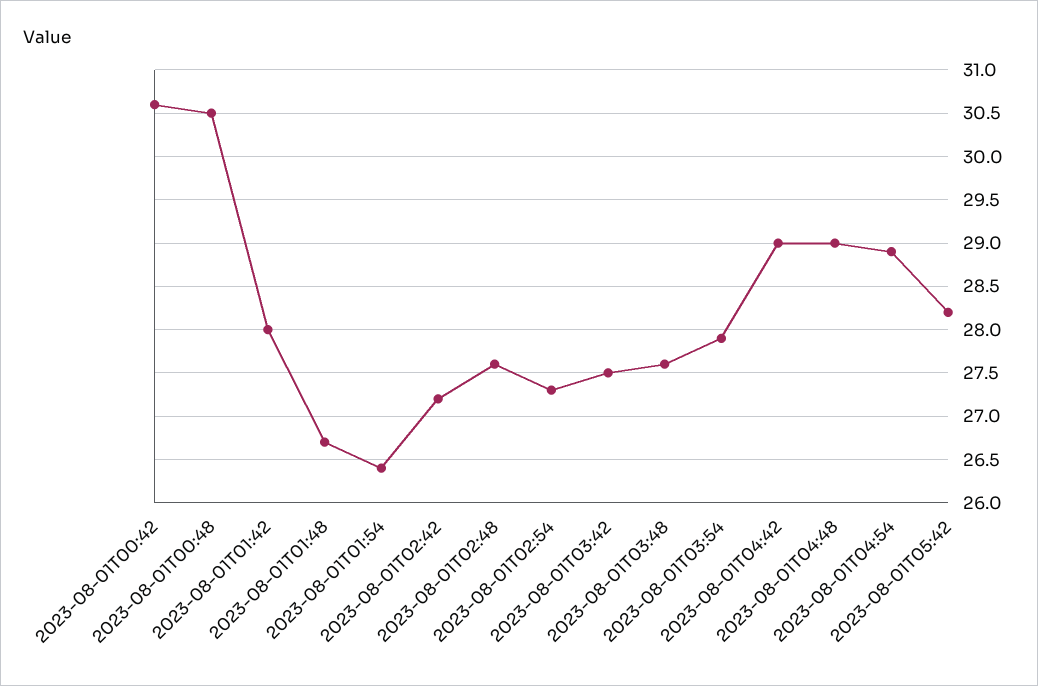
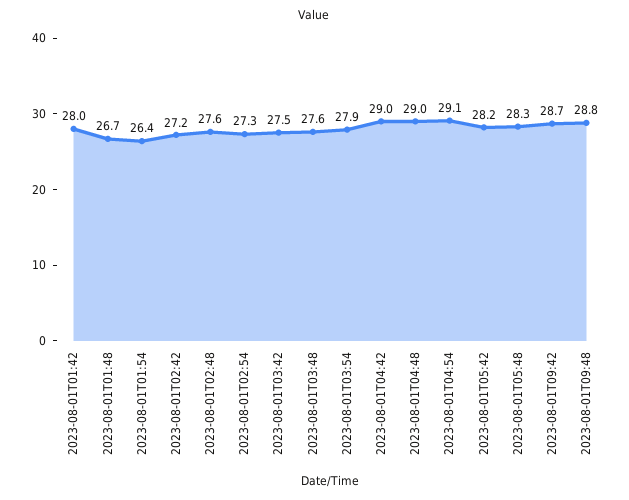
2023-08-01T00:42: 30.6 -> none
2023-08-01T00:48: 30.5 -> none
2023-08-01T04:54: 28.9 -> 29.1
2023-08-01T05:48: none -> 28.3
2023-08-01T09:42: none -> 28.7
2023-08-01T09:48: none -> 28.8

